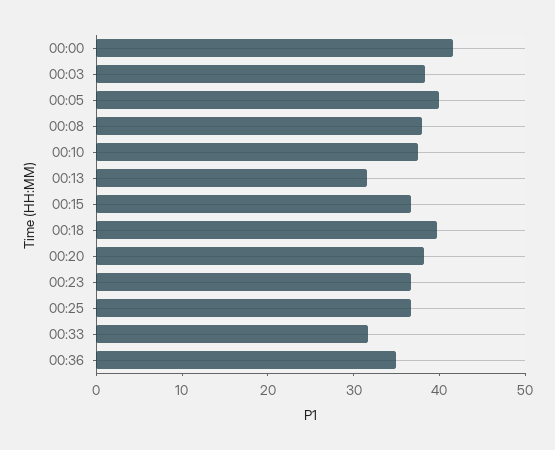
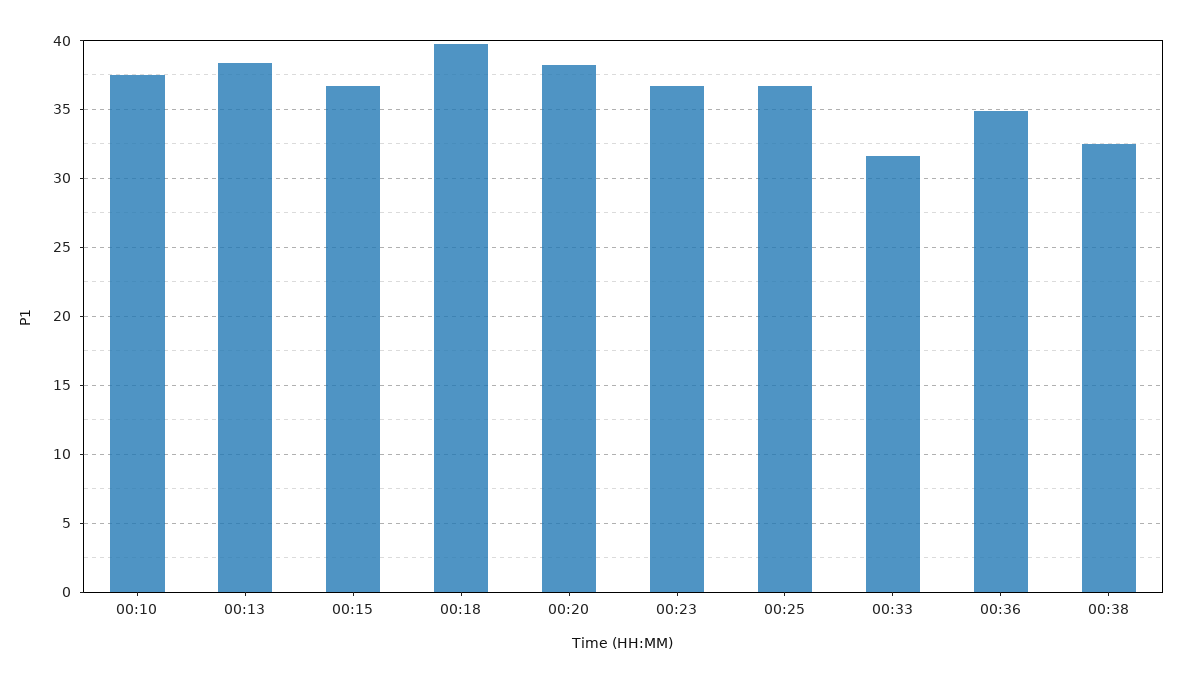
00:00: 42 -> none
00:03: 38 -> none
00:05: 40 -> none
00:08: 38 -> none
00:13: 32 -> 38.5
00:38: none -> 32.5

